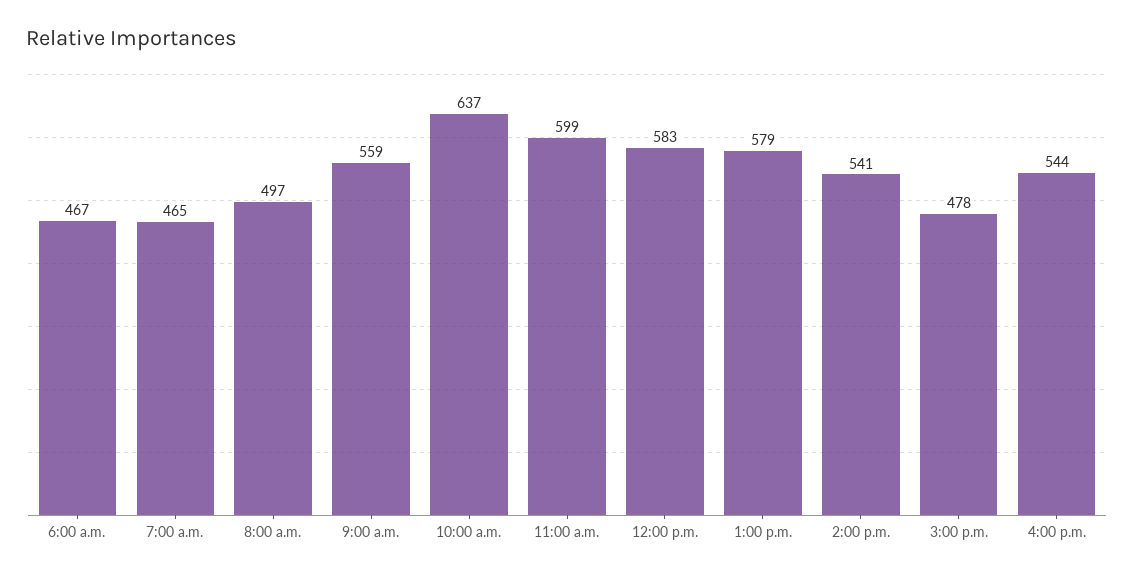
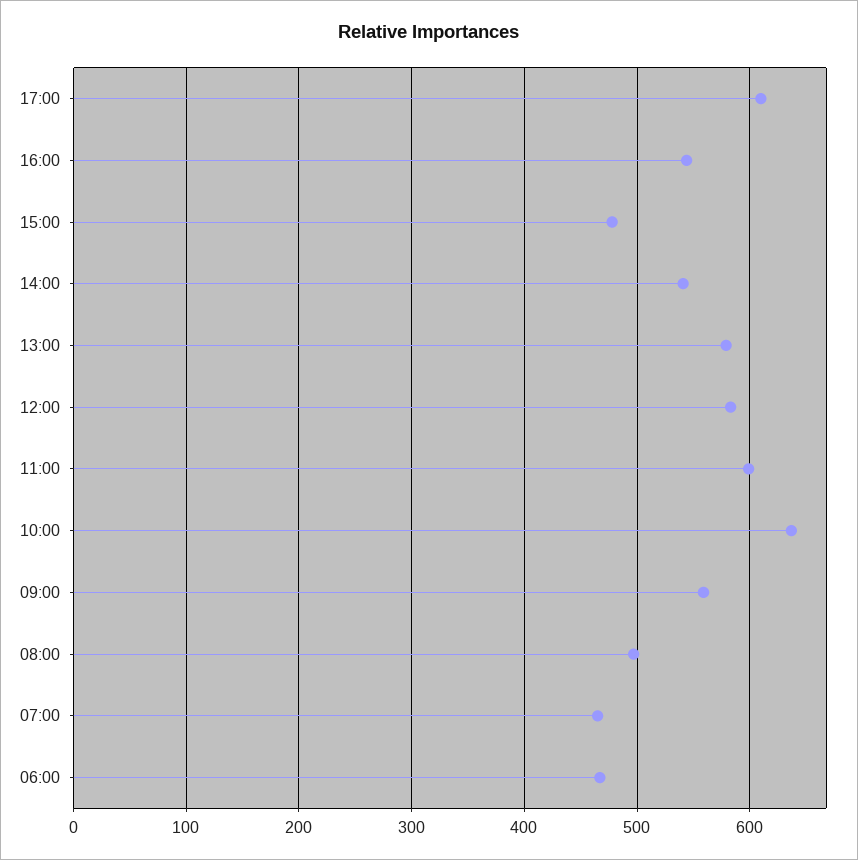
17:00: none -> 610

